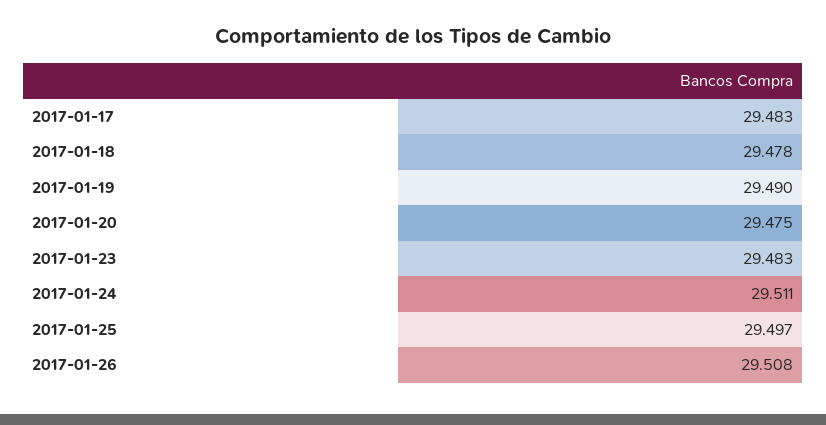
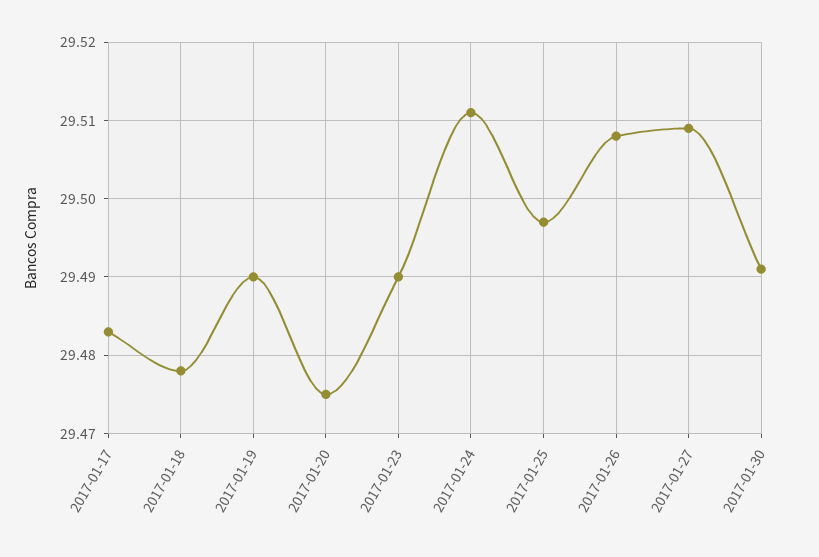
2017-01-23: 29.483 -> 29.49
2017-01-27: none -> 29.509
2017-01-30: none -> 29.491

